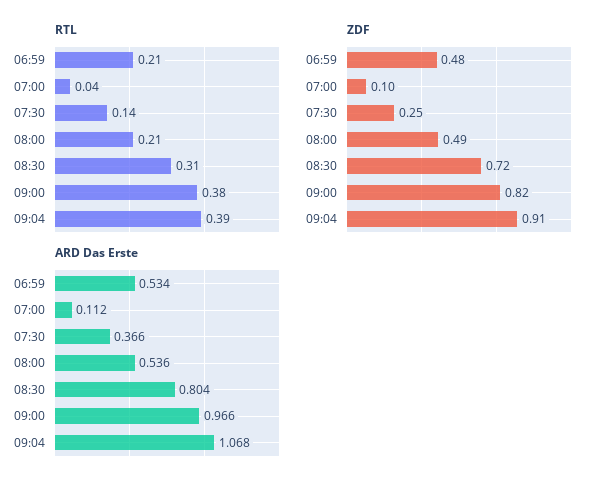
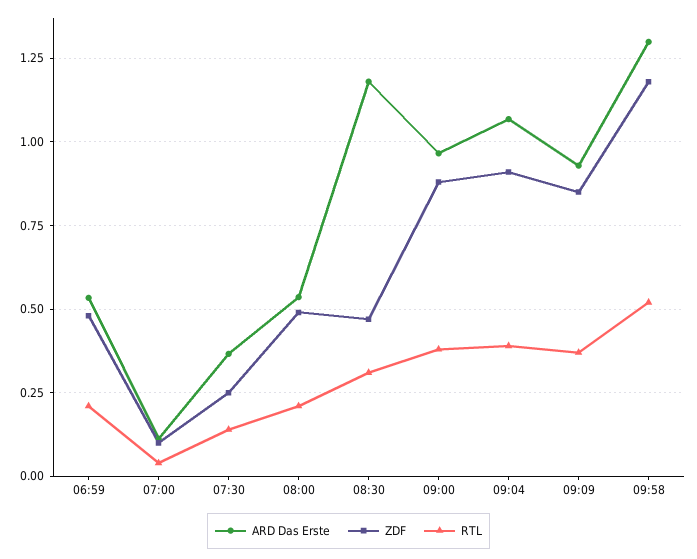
ZDF, 08:30: 0.72 -> 0.475
ZDF, 09:00: 0.82 -> 0.875
ARD Das Erste, 08:30: 0.804 -> 1.175
ARD Das Erste, 09:09: none -> 0.925
ZDF, 09:09: none -> 0.85
RTL, 09:09: none -> 0.375
ARD Das Erste, 09:58: none -> 1.3
ZDF, 09:58: none -> 1.175
RTL, 09:58: none -> 0.525

